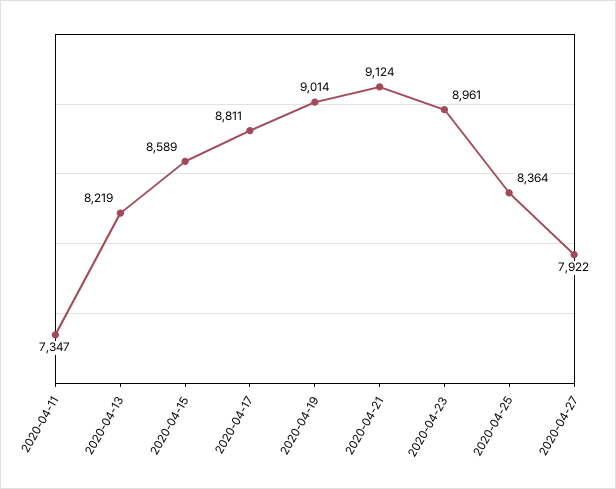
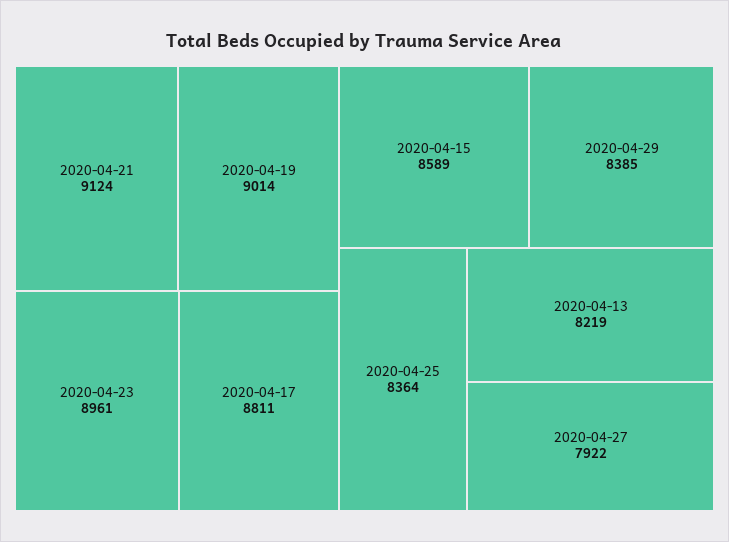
2020-04-11: 7347 -> none
2020-04-29: none -> 8385

